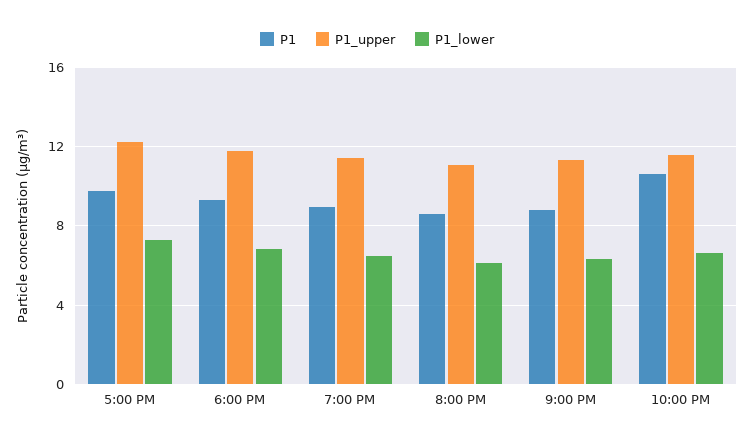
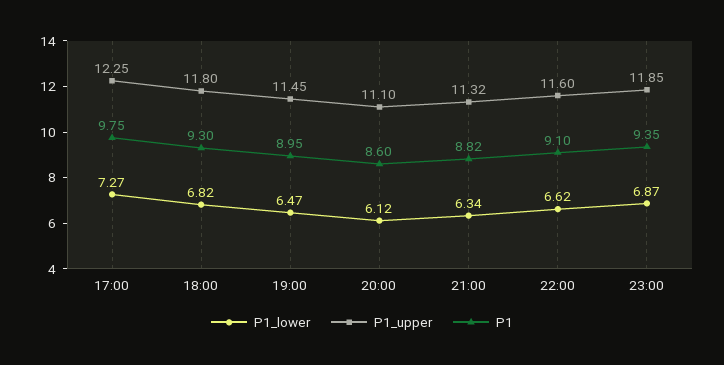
P1, 10:00 PM: 10.5 -> 9.1
P1_lower, 23:00: none -> 6.87
P1_upper, 23:00: none -> 11.85
P1, 23:00: none -> 9.35

